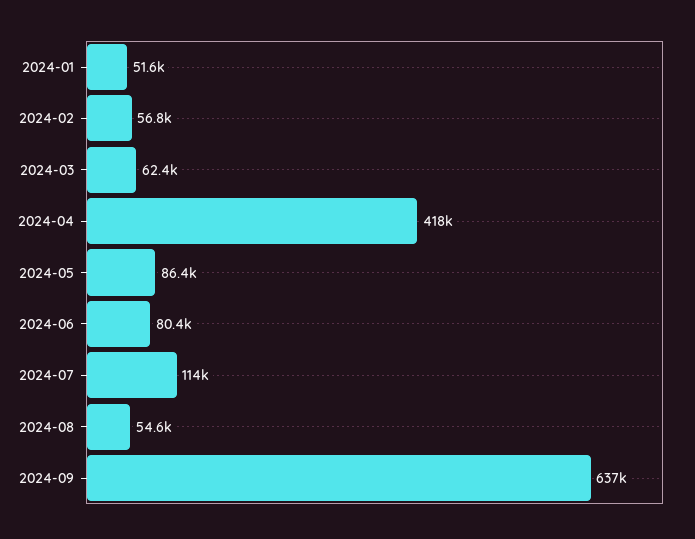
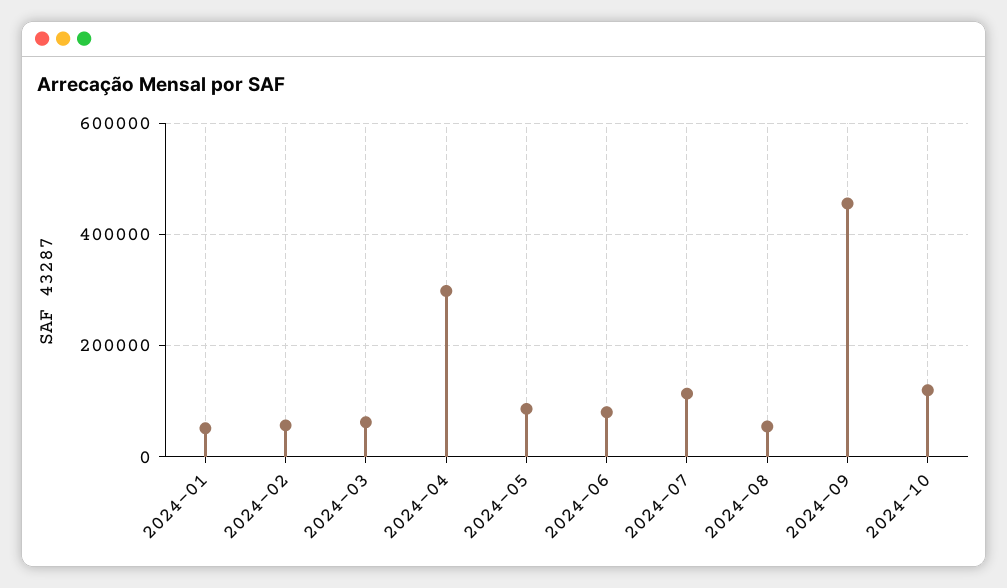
2024-04: 418000 -> 300000
2024-09: 637000 -> 460000
2024-10: none -> 120000

